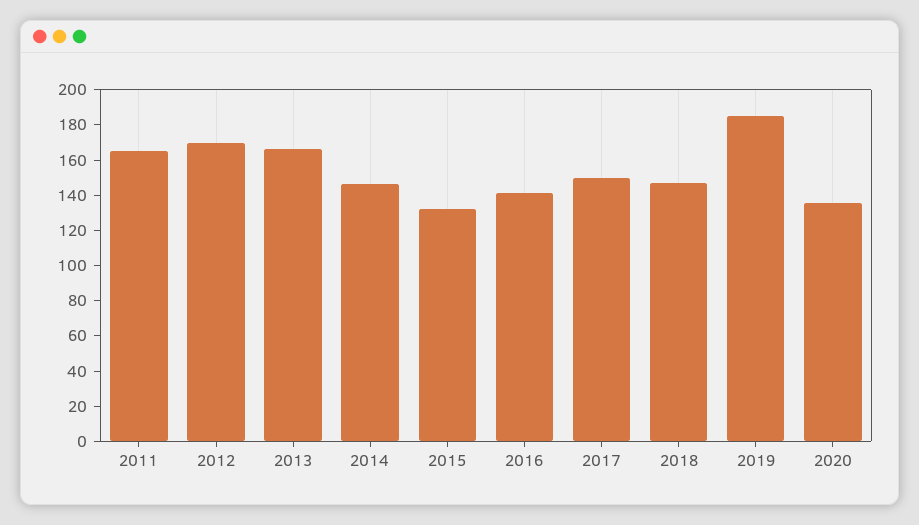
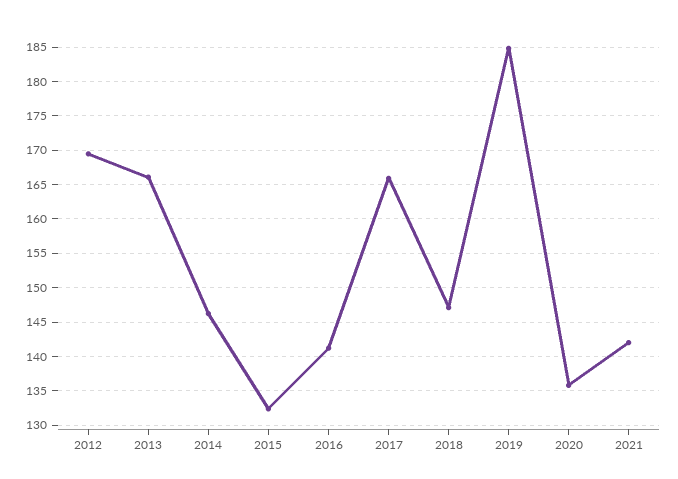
2011: 165 -> none
2017: 150 -> 166
2021: none -> 142

